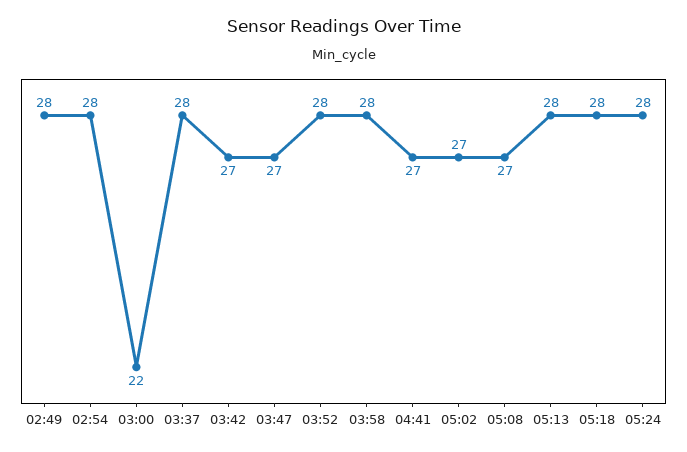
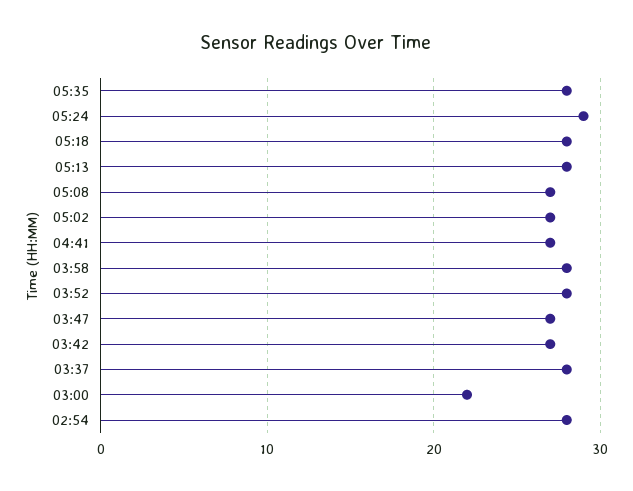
02:49: 28 -> none
05:24: 28 -> 29
05:35: none -> 28

